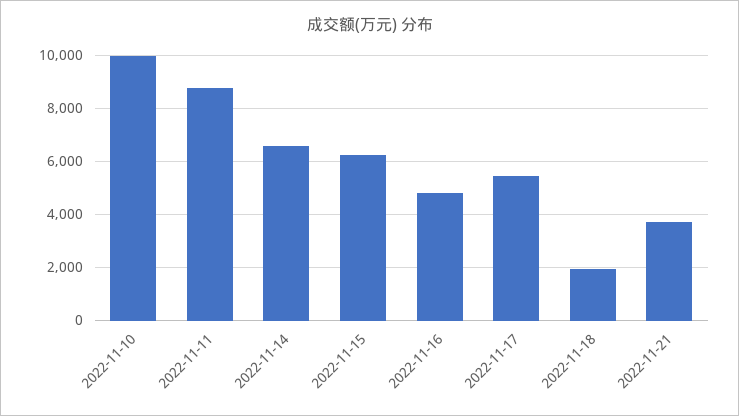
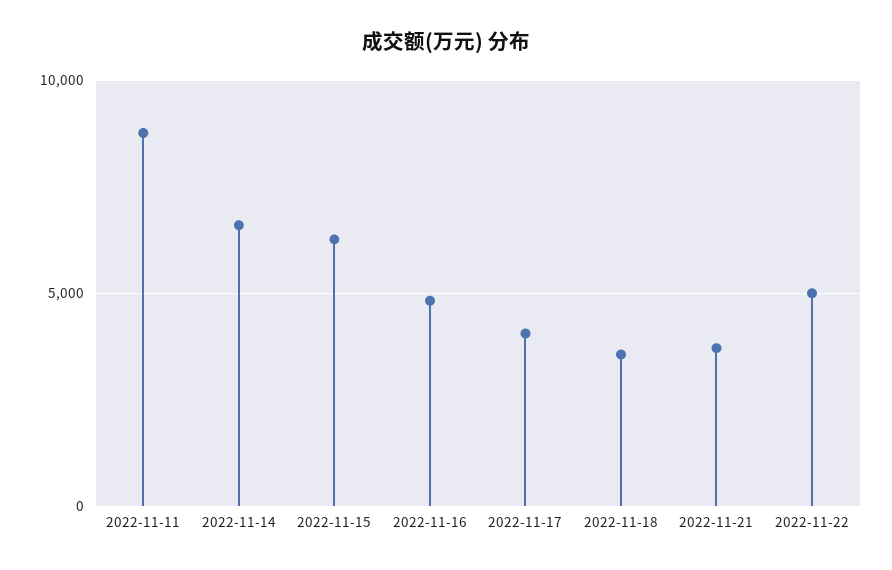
2022-11-10: 10000 -> none
2022-11-17: 5500 -> 4000
2022-11-18: 2000 -> 3500
2022-11-22: none -> 5000

